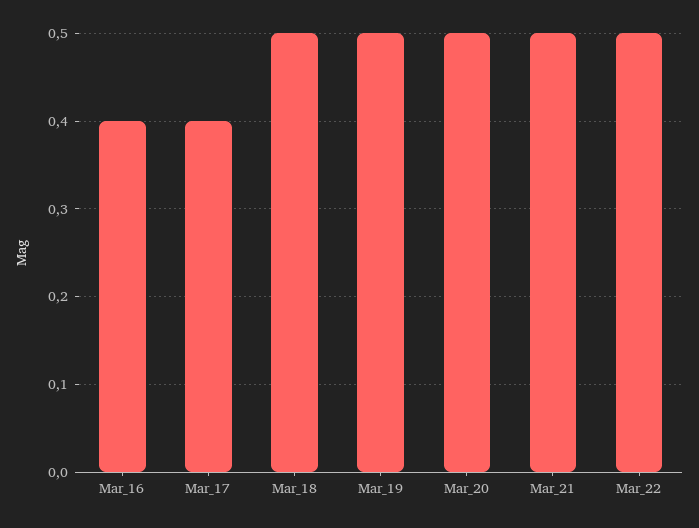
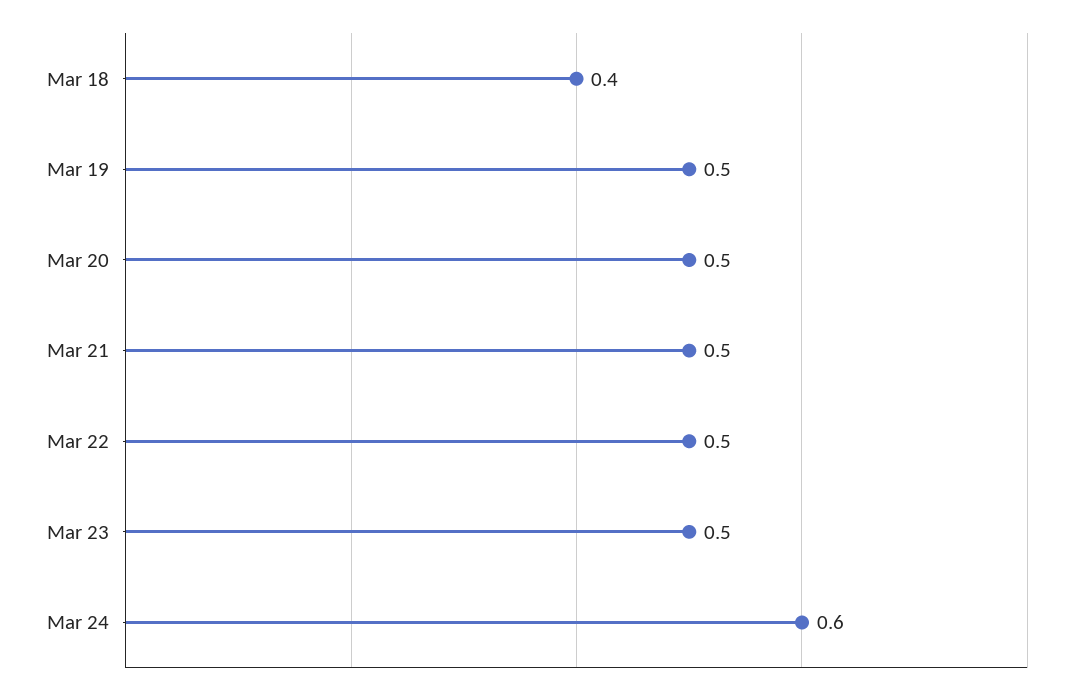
Mar_16: 0.4 -> none
Mar_17: 0.4 -> none
Mar_18: 0.5 -> 0.4
Mar 23: none -> 0.5
Mar 24: none -> 0.6

